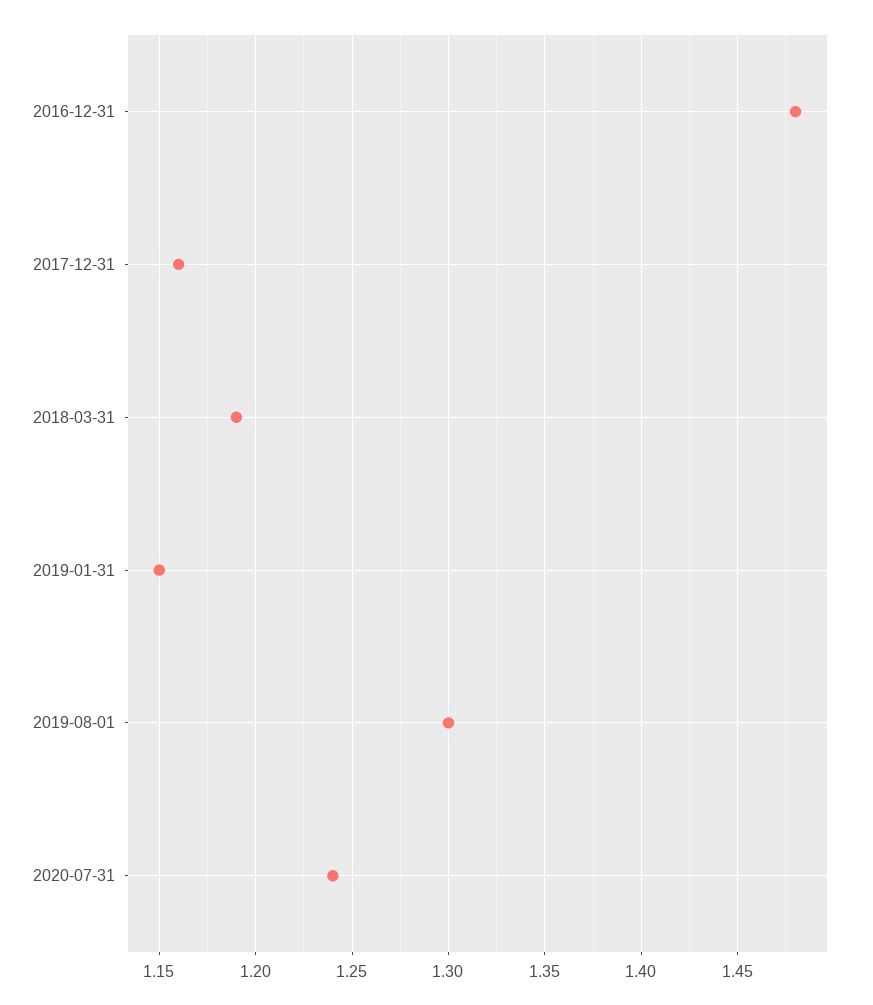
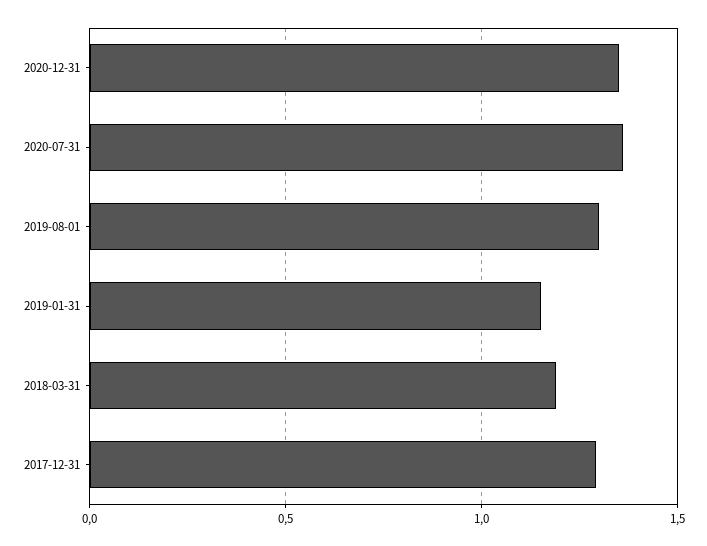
2016-12-31: 1.48 -> none
2017-12-31: 1.16 -> 1.3
2020-07-31: 1.24 -> 1.35
2020-12-31: none -> 1.35

